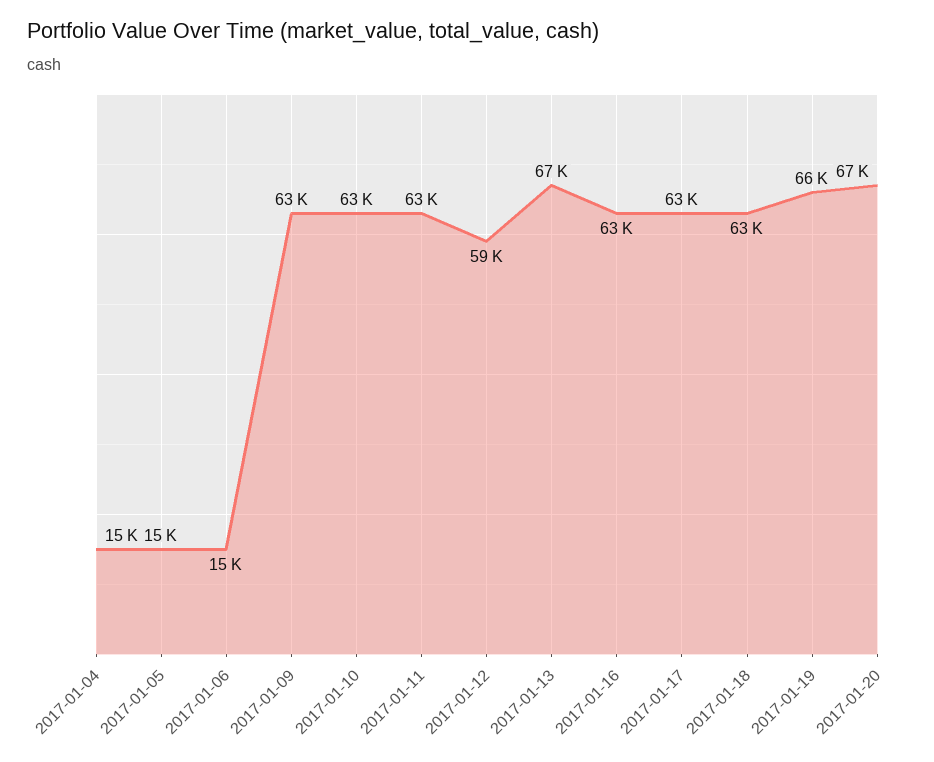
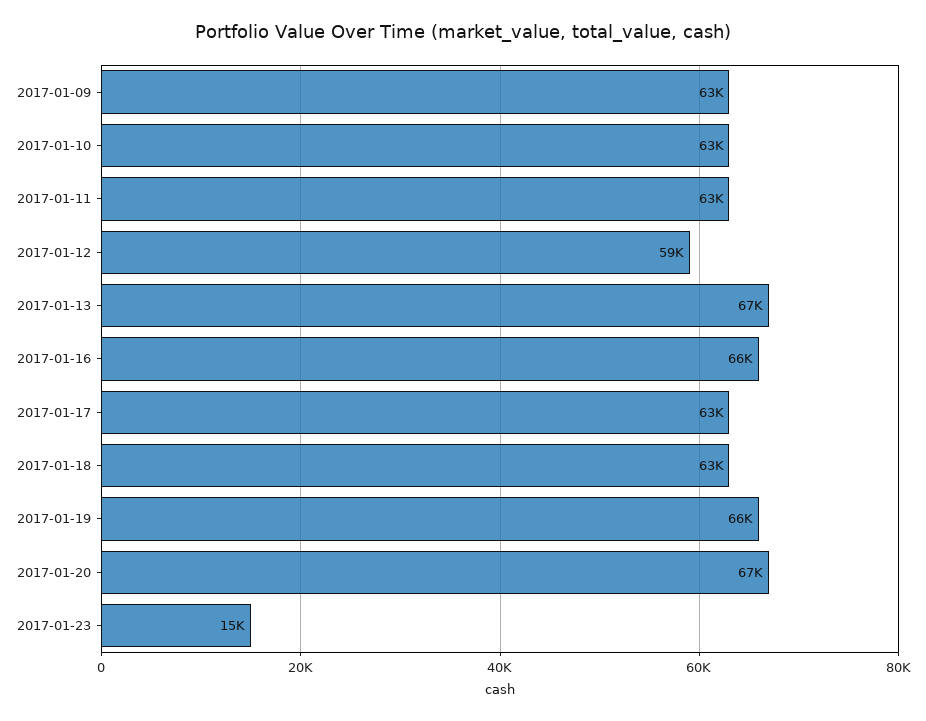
2017-01-04: 15000 -> none
2017-01-05: 15000 -> none
2017-01-06: 15000 -> none
2017-01-16: 63000 -> 66000
2017-01-23: none -> 15000

